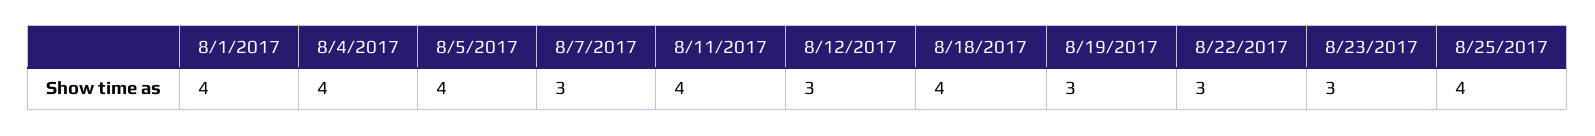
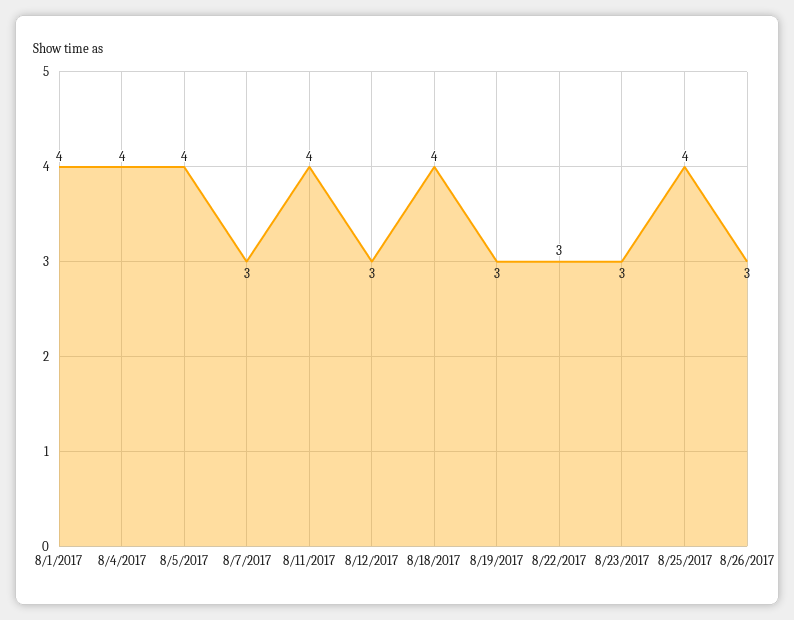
8/26/2017: none -> 3

